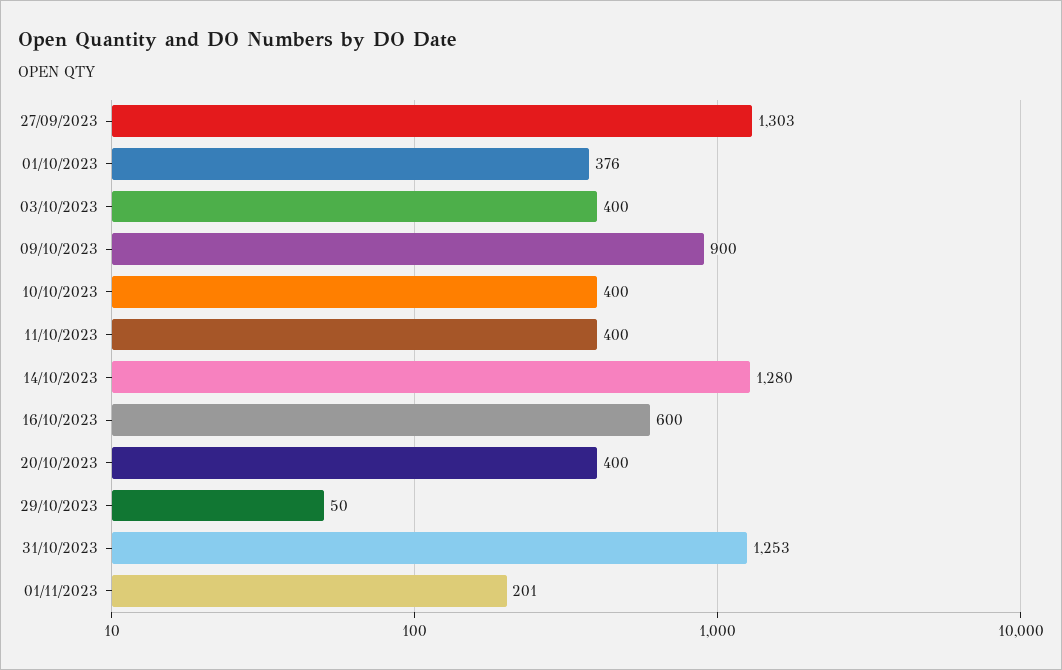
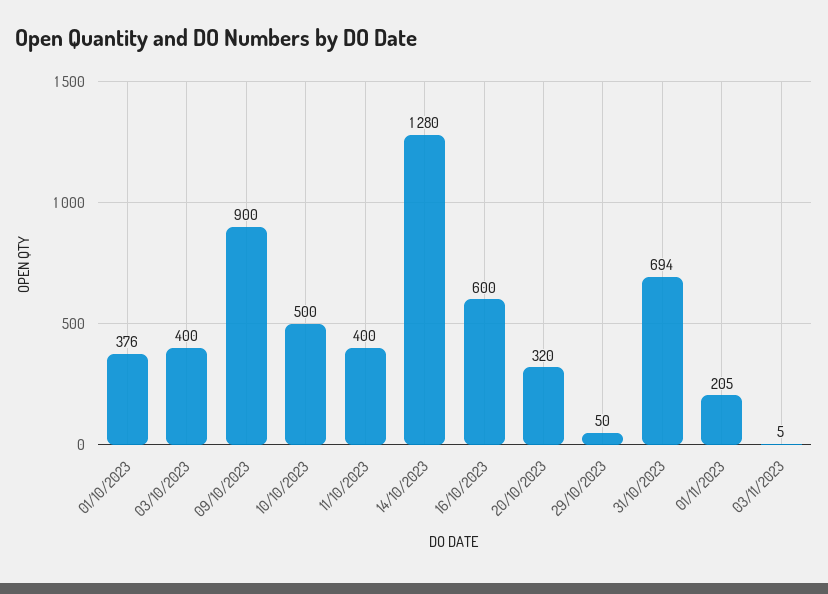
27/09/2023: 1303 -> none
10/10/2023: 400 -> 500
20/10/2023: 400 -> 320
31/10/2023: 1253 -> 694
01/11/2023: 201 -> 205
03/11/2023: none -> 5

